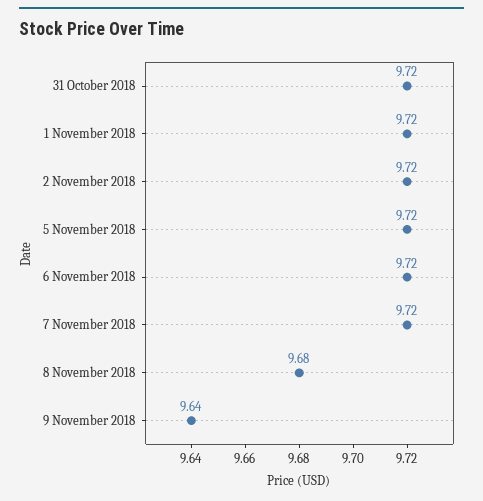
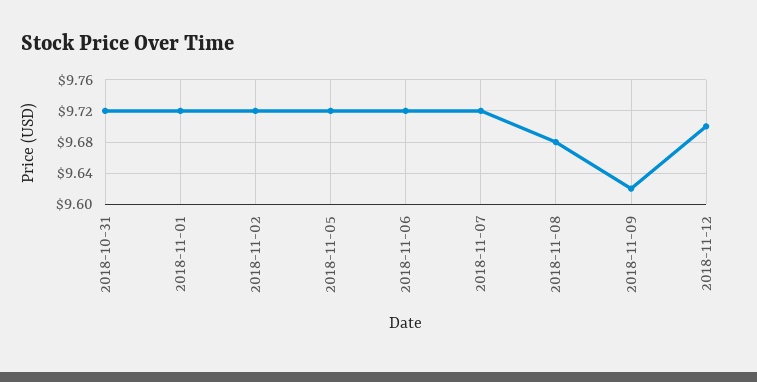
9 November 2018: 9.64 -> 9.62
2018-11-12: none -> 9.7

